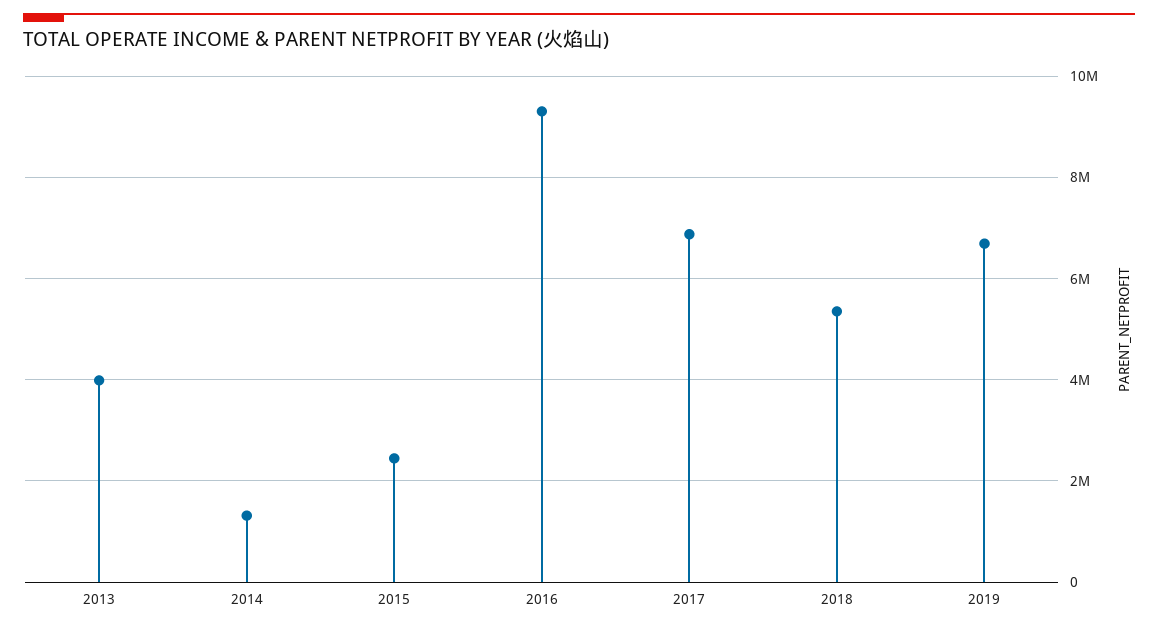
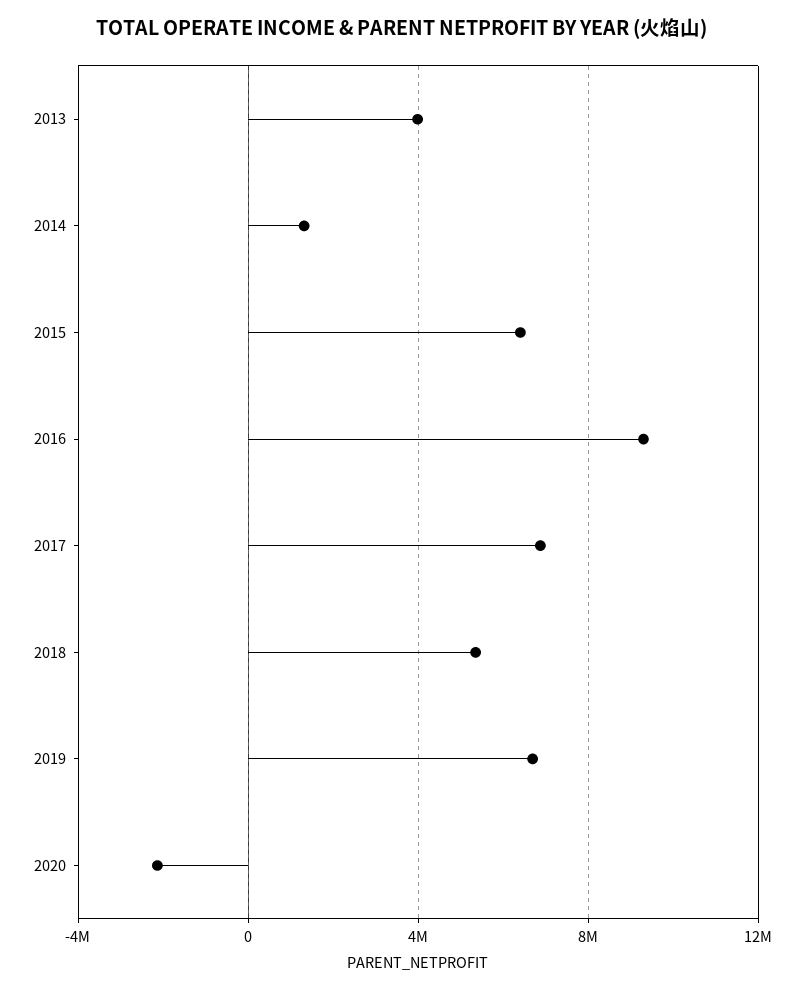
2015: 2400000 -> 6500000
2020: none -> -2000000

